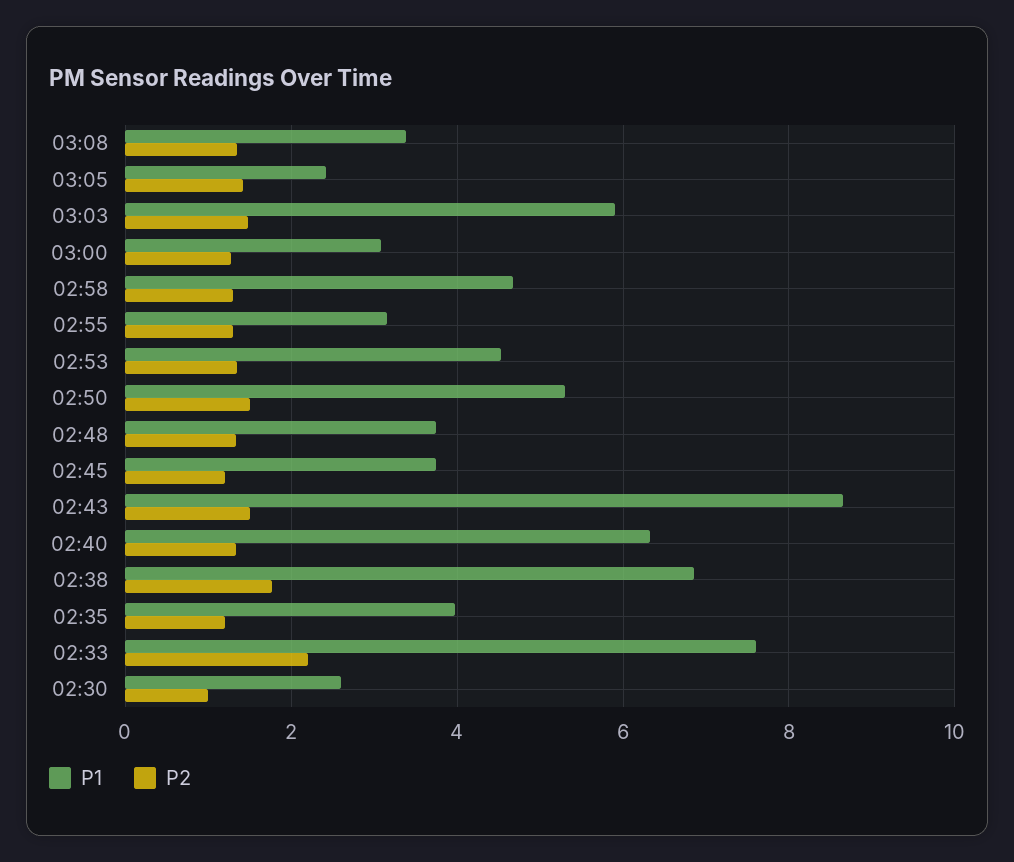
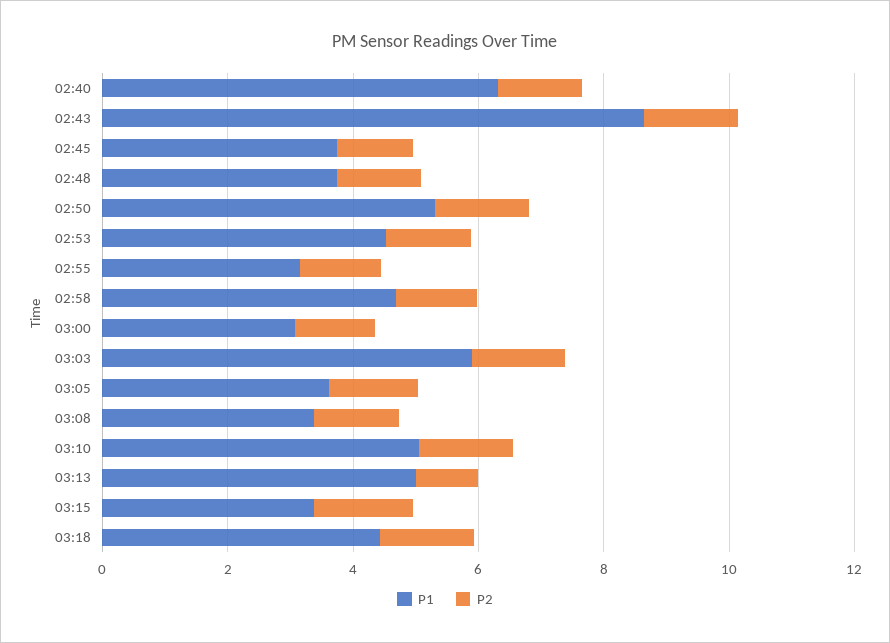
P1, 03:05: 2.4 -> 3.5
P1, 02:38: 6.8 -> none
P2, 02:38: 1.8 -> none
P1, 02:35: 4 -> none
P2, 02:35: 1.2 -> none
P1, 02:33: 7.6 -> none
P2, 02:33: 2.2 -> none
P1, 02:30: 2.6 -> none
P2, 02:30: 1 -> none
P1, 03:10: none -> 5
P2, 03:10: none -> 1.5
P1, 03:13: none -> 5
P2, 03:13: none -> 1
P1, 03:15: none -> 3.5
P2, 03:15: none -> 1.5
P1, 03:18: none -> 4.5
P2, 03:18: none -> 1.5

